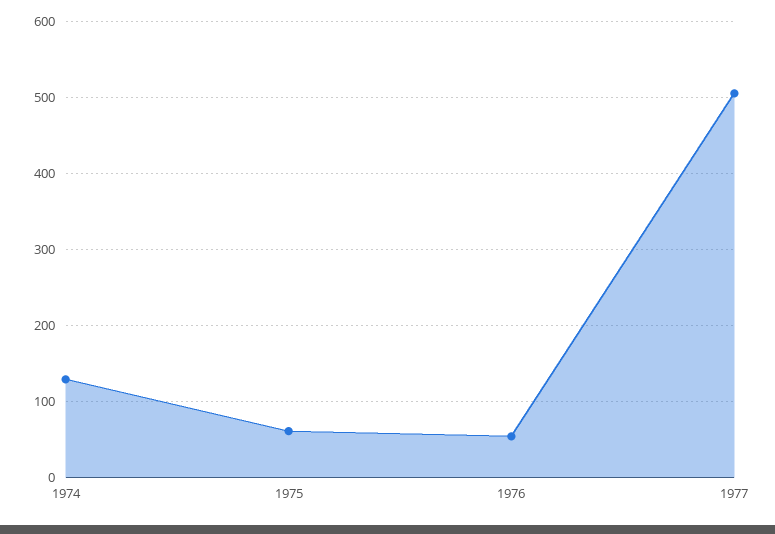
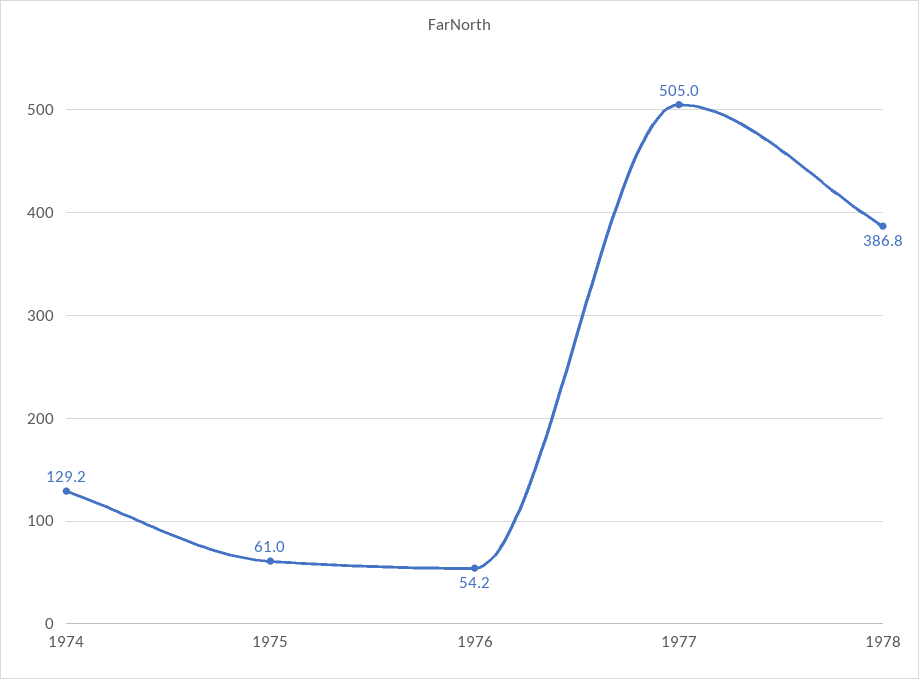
1978: none -> 386.8

